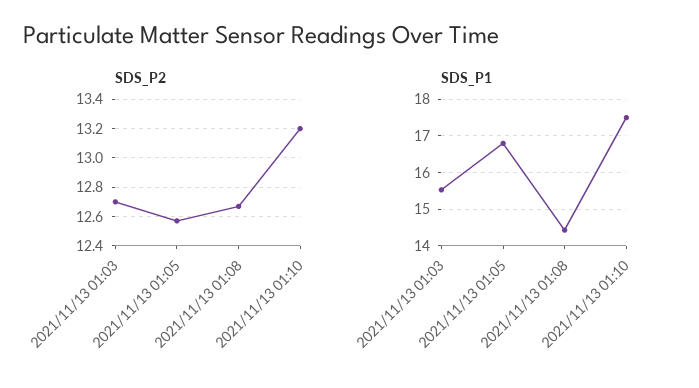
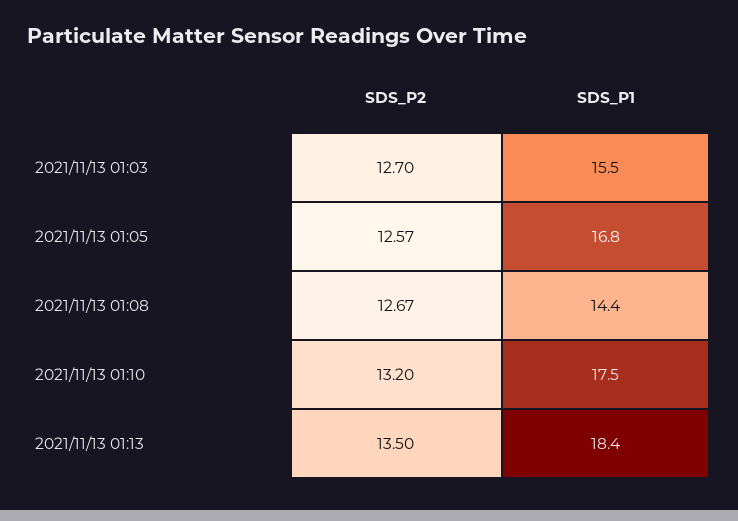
SDS_P2, 2021/11/13 01:13: none -> 13.5
SDS_P1, 2021/11/13 01:13: none -> 18.4

